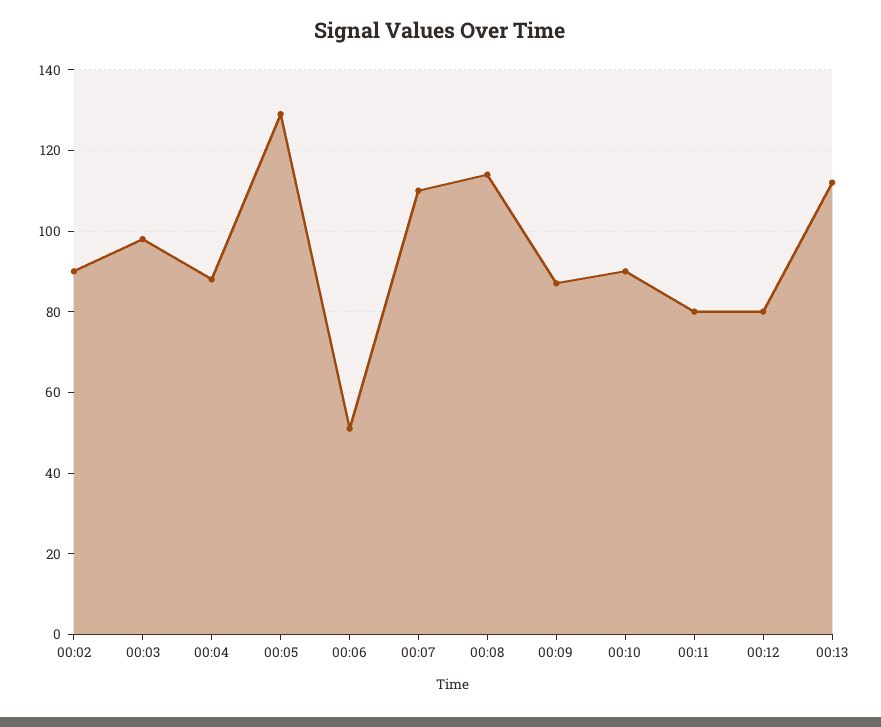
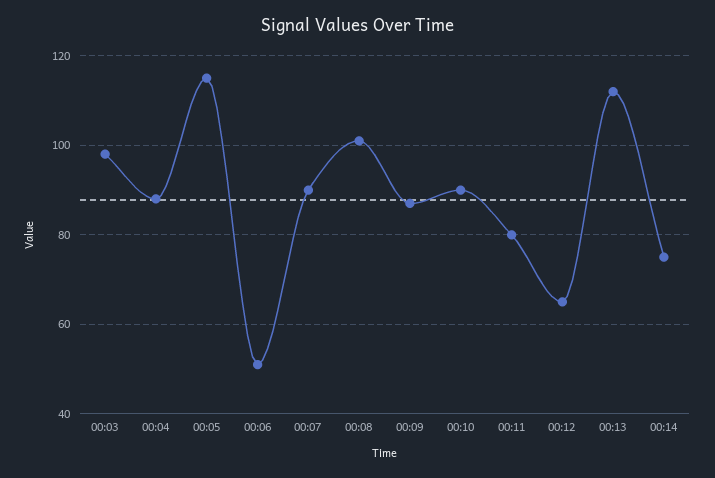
00:02: 90 -> none
00:05: 130 -> 115
00:07: 110 -> 90
00:08: 115 -> 100
00:12: 80 -> 65
00:14: none -> 75

